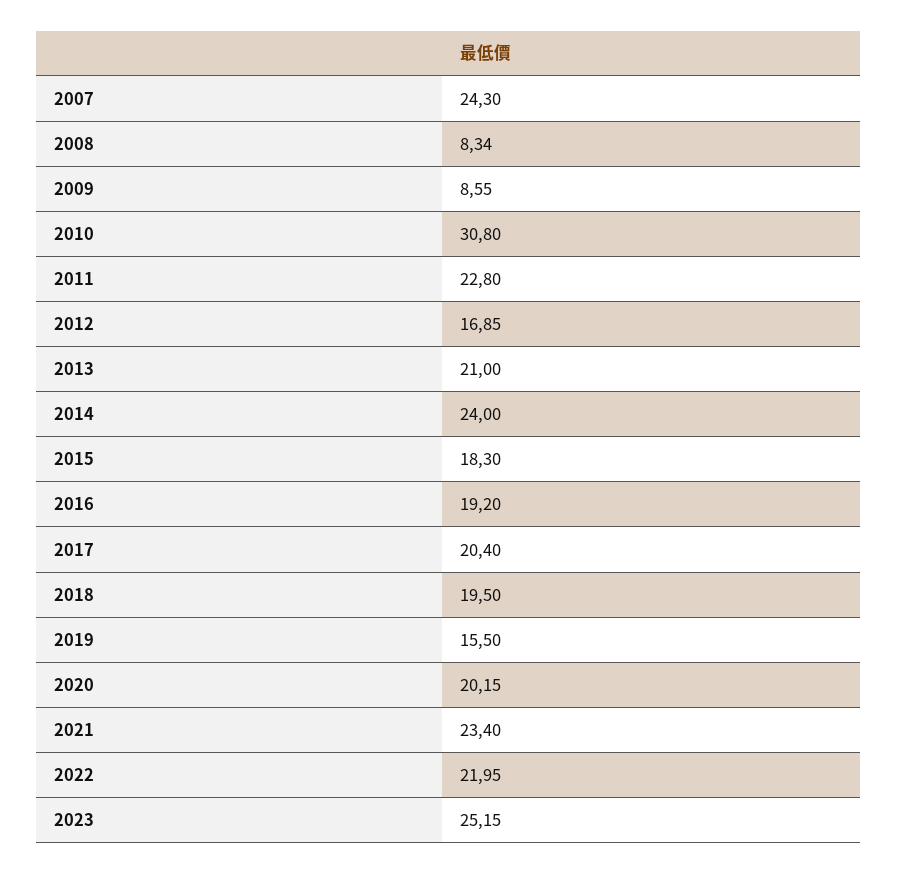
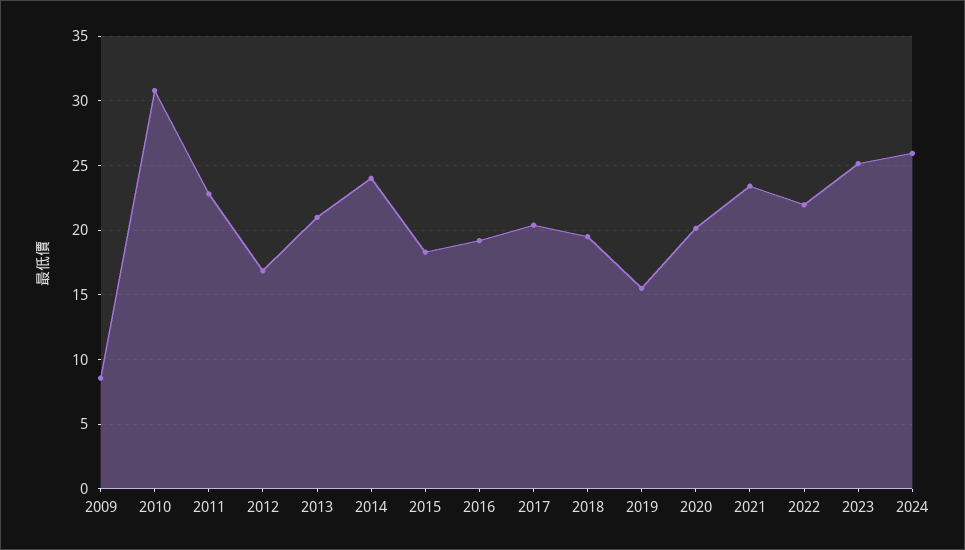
2007: 24.3 -> none
2008: 8.34 -> none
2024: none -> 26

